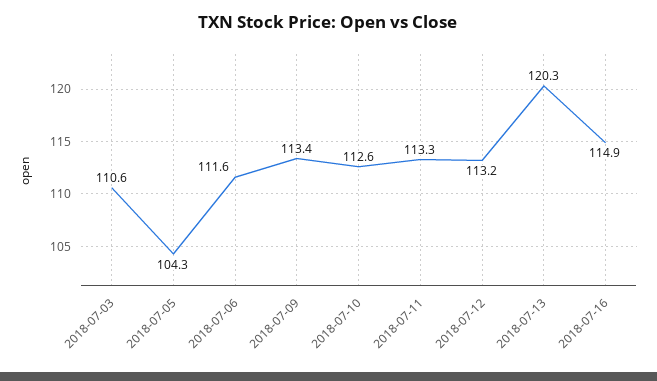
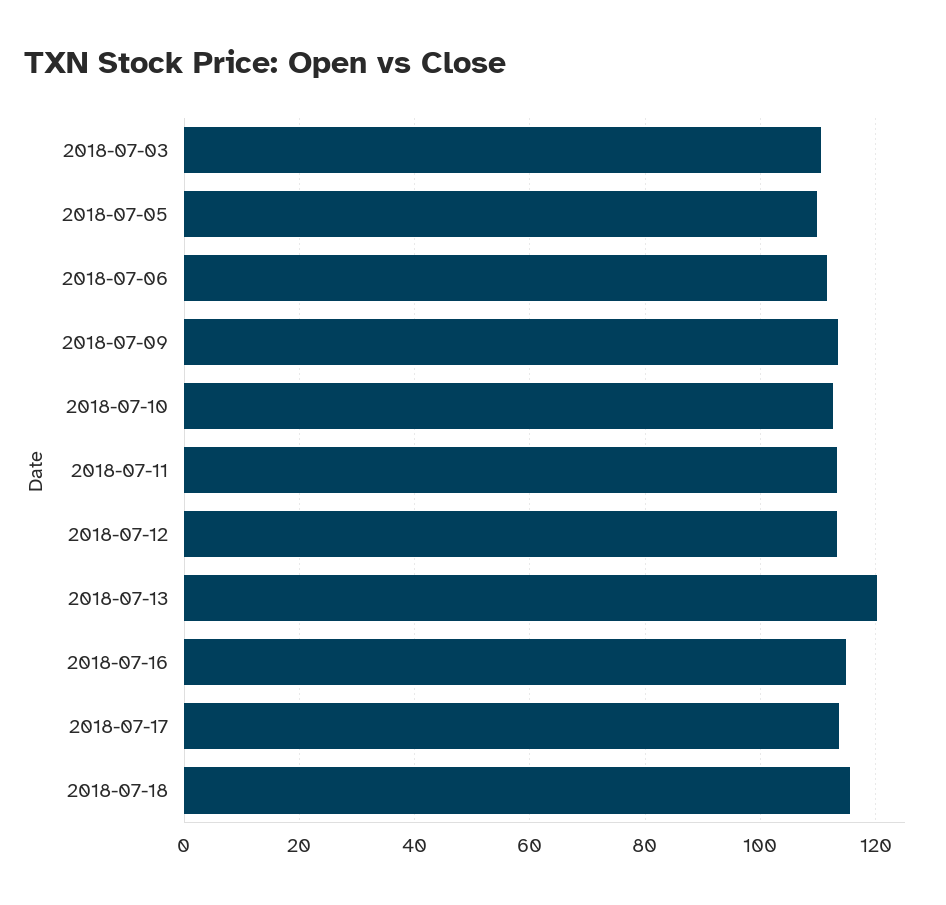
2018-07-05: 104.3 -> 110
2018-07-17: none -> 114
2018-07-18: none -> 116

